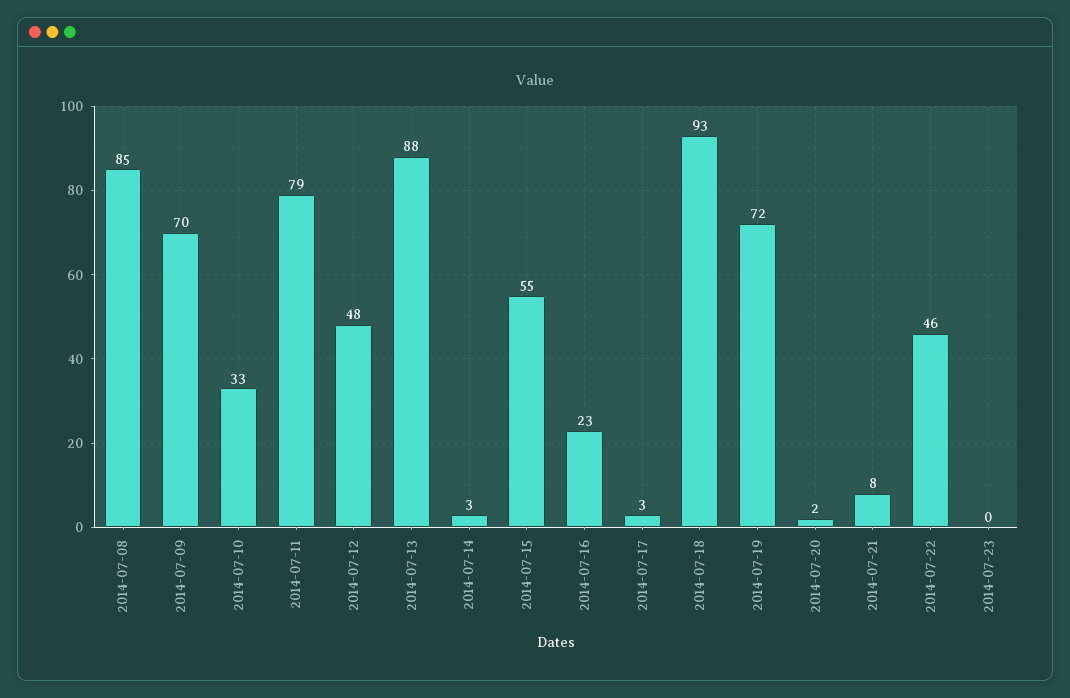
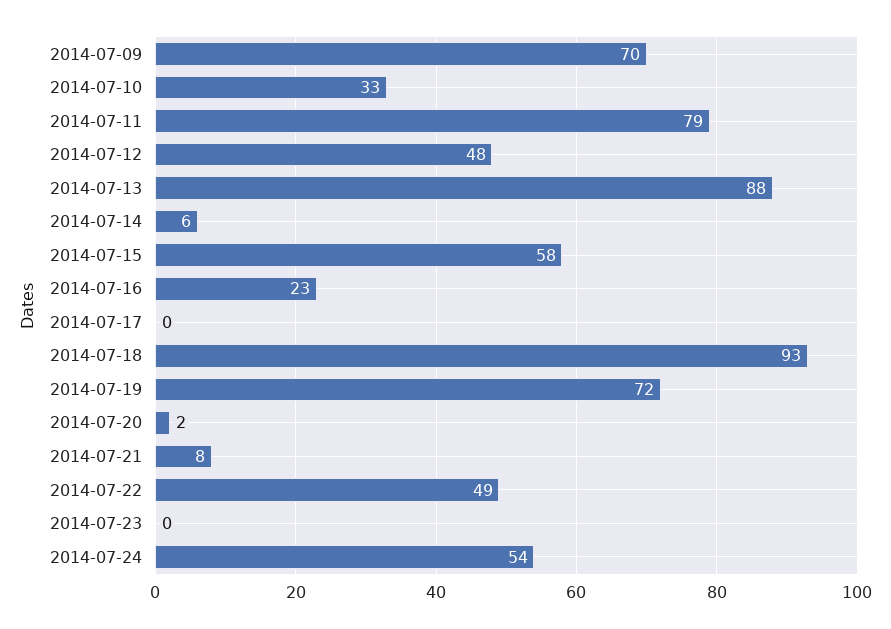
2014-07-08: 85 -> none
2014-07-14: 3 -> 6
2014-07-15: 55 -> 58
2014-07-17: 3 -> 0
2014-07-22: 46 -> 49
2014-07-24: none -> 54

